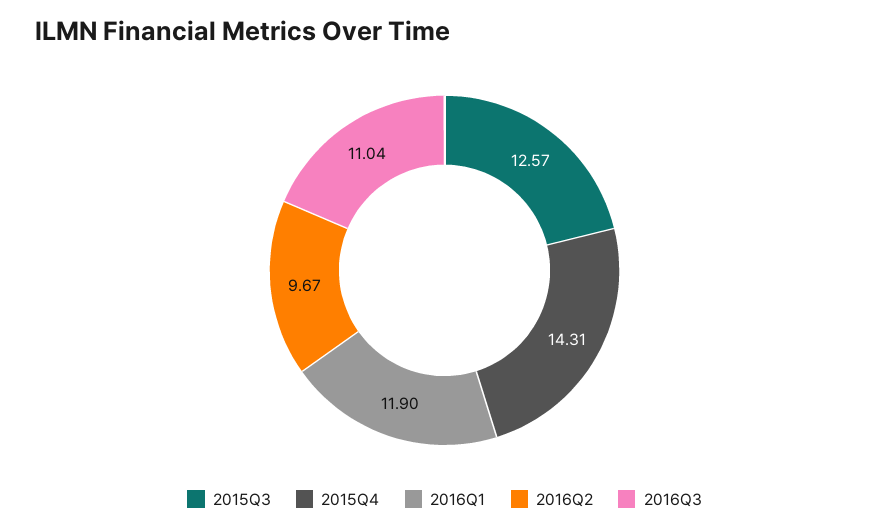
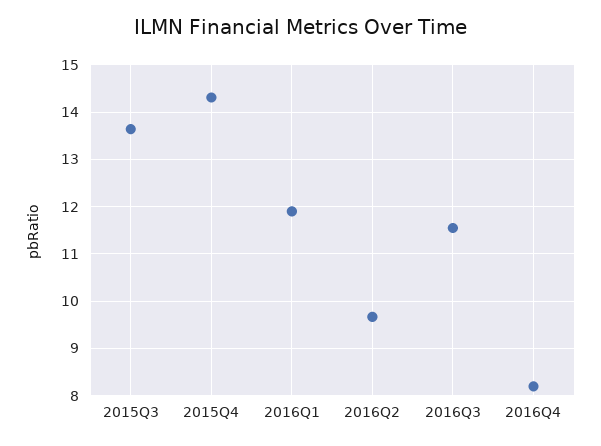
2015Q3: 12.57 -> 13.6
2016Q3: 11.04 -> 11.6
2016Q4: none -> 8.2

